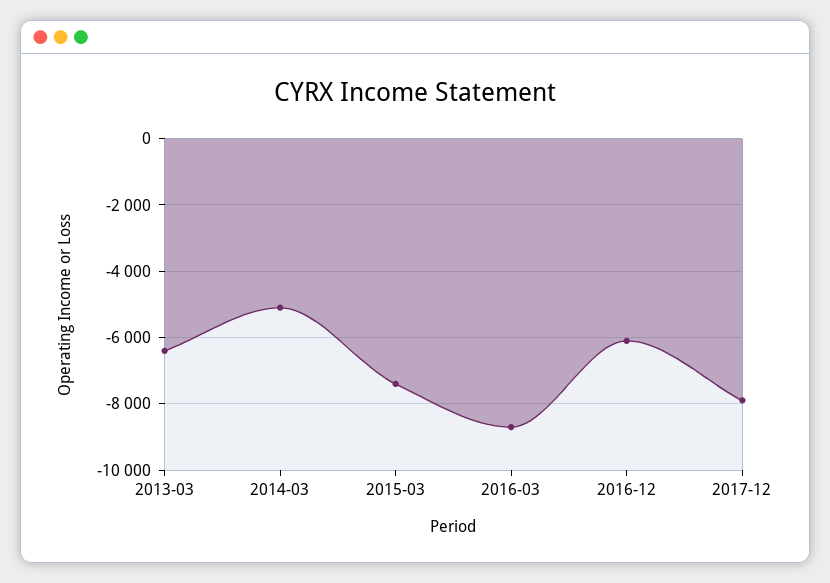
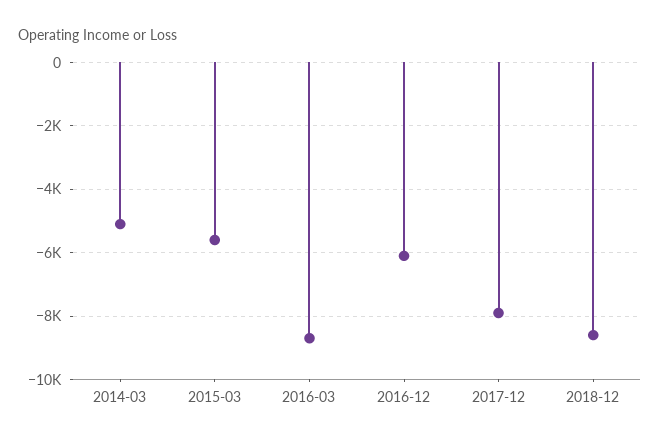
2013-03: -6400 -> none
2015-03: -7400 -> -5600
2018-12: none -> -8600

